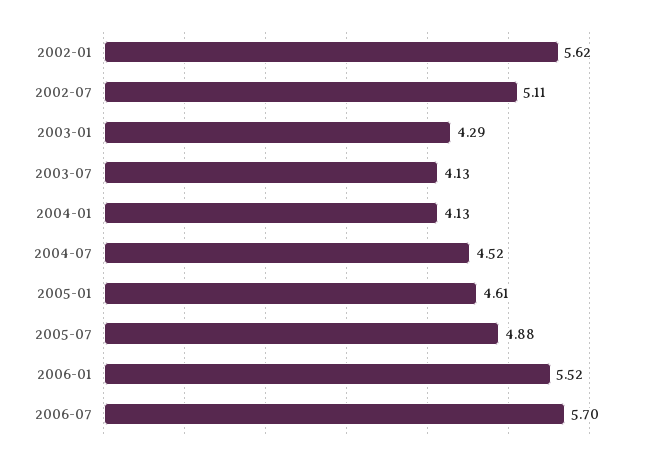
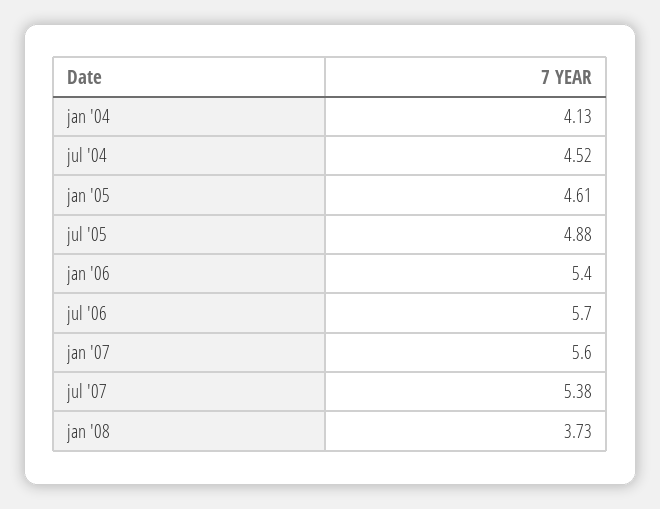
2002-01: 5.62 -> none
2002-07: 5.11 -> none
2003-01: 4.29 -> none
2003-07: 4.13 -> none
2006-01: 5.52 -> 5.4
jan '07: none -> 5.6
jul '07: none -> 5.38
jan '08: none -> 3.73

